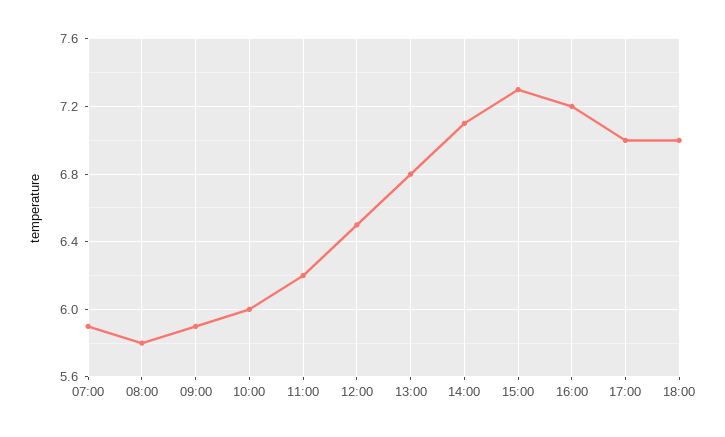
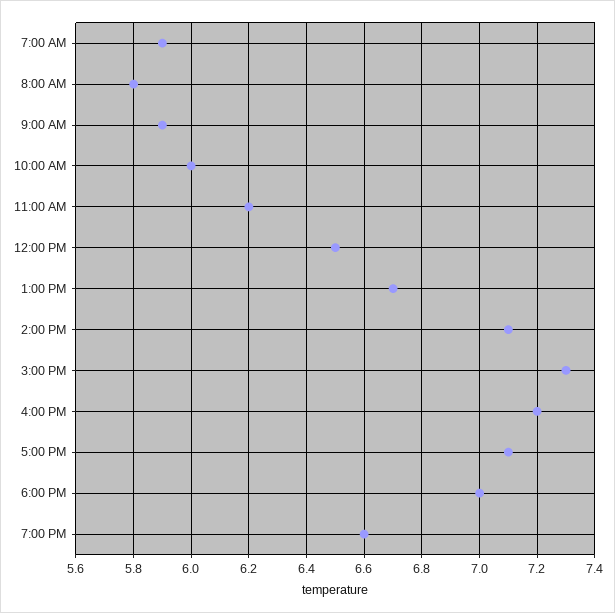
13:00: 6.8 -> 6.7
17:00: 7 -> 7.1
7:00 PM: none -> 6.6

